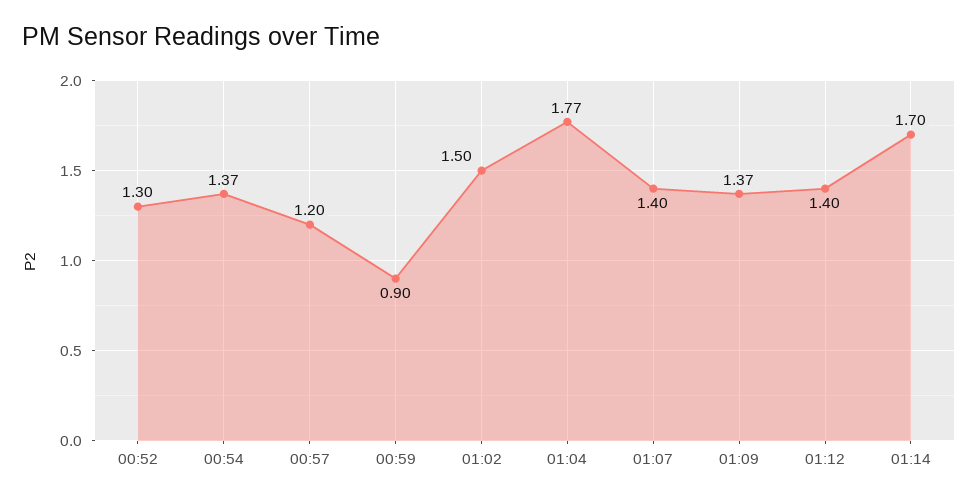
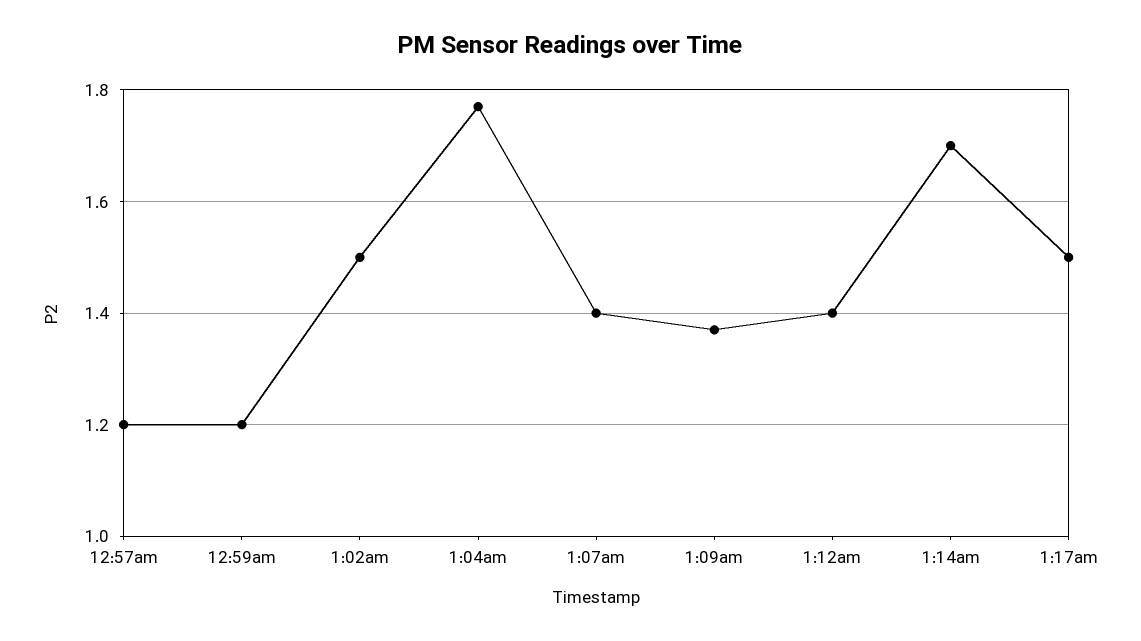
00:52: 1.3 -> none
00:54: 1.37 -> none
00:59: 0.9 -> 1.2
1:17am: none -> 1.5

